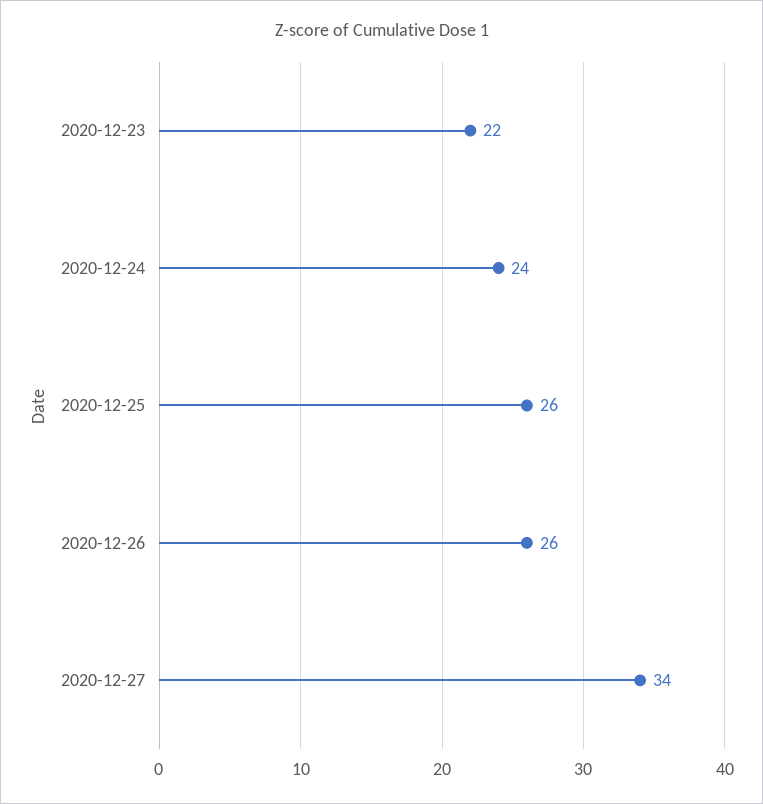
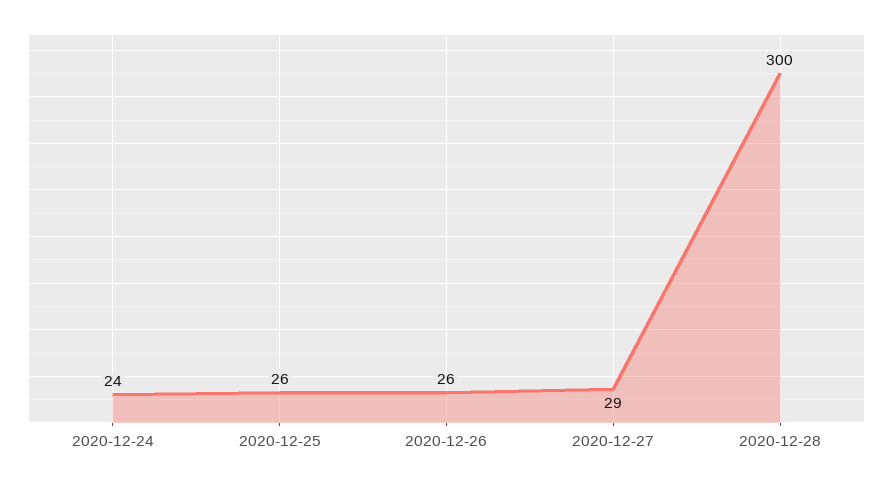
2020-12-23: 22 -> none
2020-12-27: 34 -> 29
2020-12-28: none -> 300

